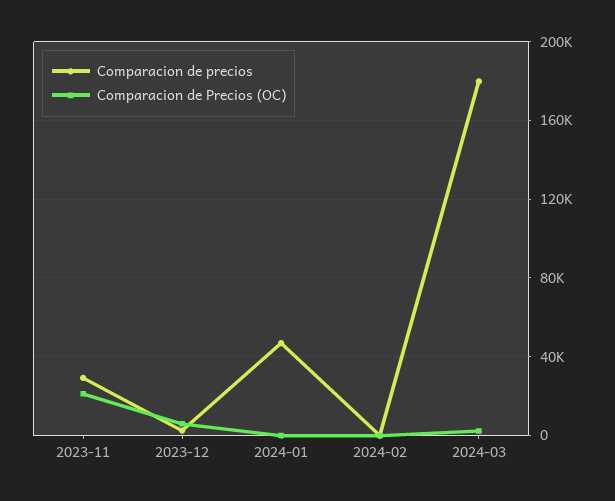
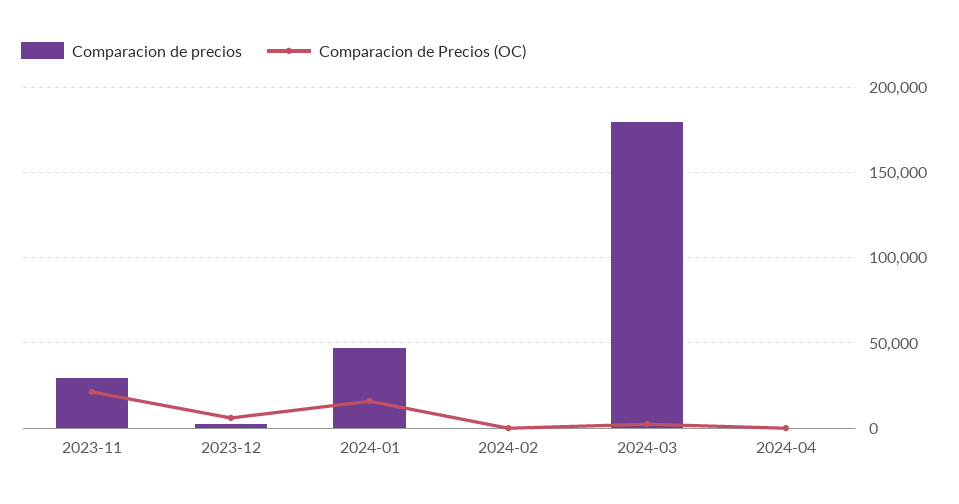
Comparacion de Precios (OC), 2024-01: 0 -> 15000
Comparacion de precios, 2024-04: none -> 0
Comparacion de Precios (OC), 2024-04: none -> 0

